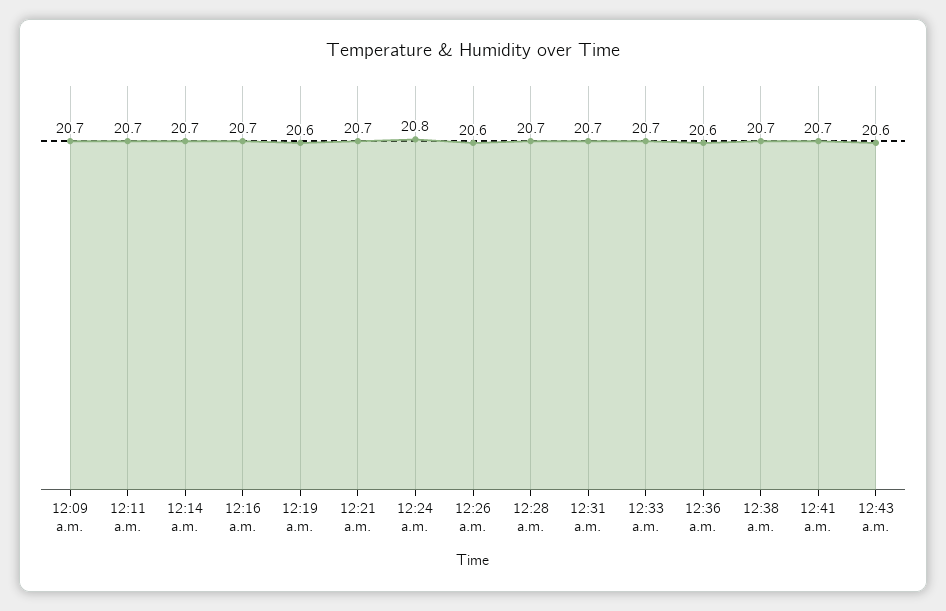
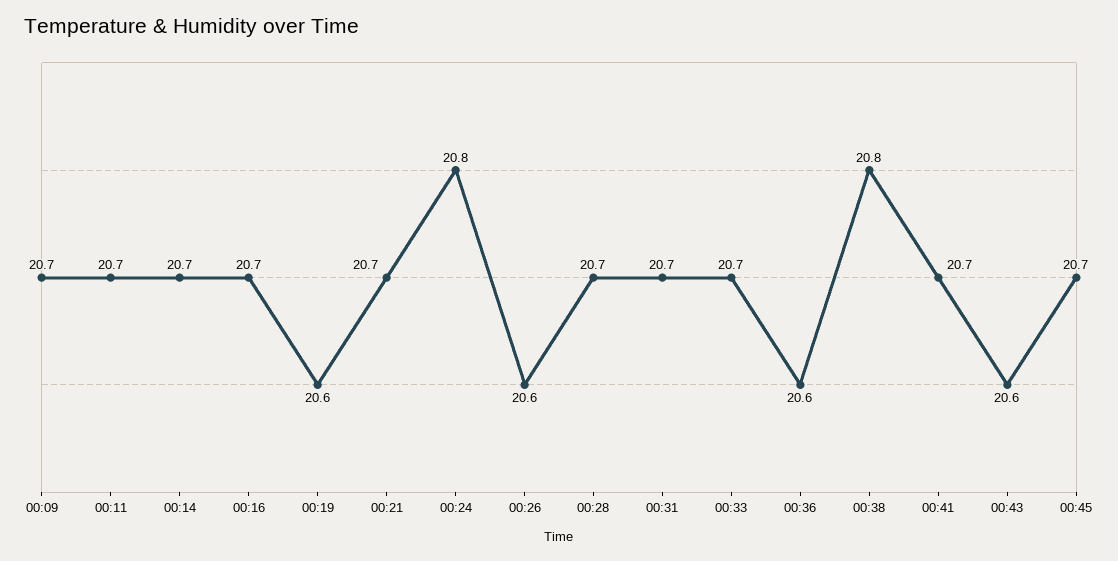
12:38 a.m.: 20.7 -> 20.8
00:45: none -> 20.7

